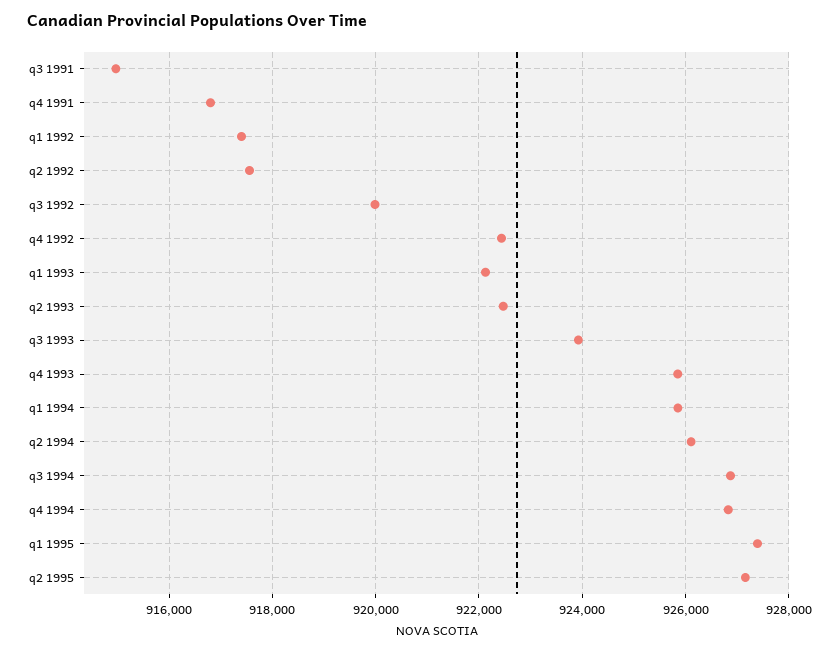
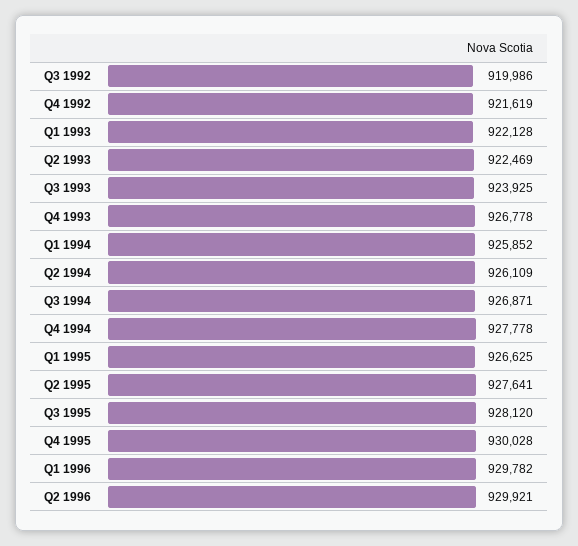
q3 1991: 915000 -> none
q4 1991: 916800 -> none
q1 1992: 917400 -> none
q2 1992: 917600 -> none
q4 1992: 922400 -> 921619
q4 1993: 925800 -> 926778
q4 1994: 926800 -> 927778
q1 1995: 927400 -> 926625
q2 1995: 927200 -> 927641
Q3 1995: none -> 928120
Q4 1995: none -> 930028
Q1 1996: none -> 929782
Q2 1996: none -> 929921

